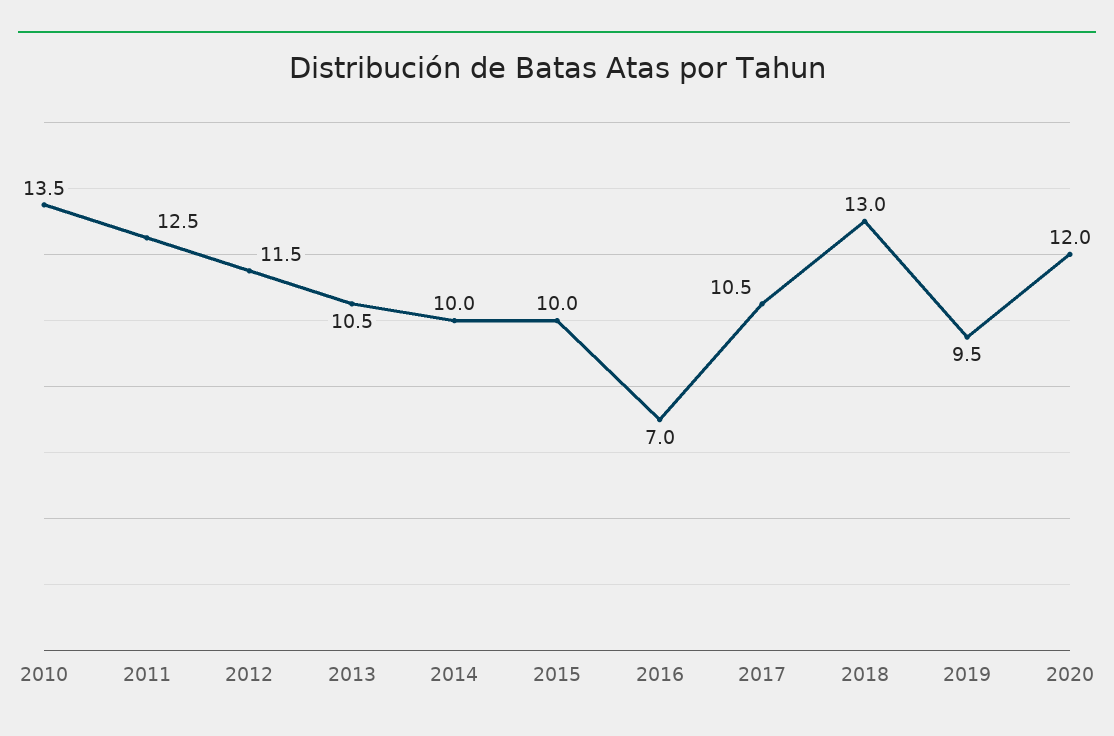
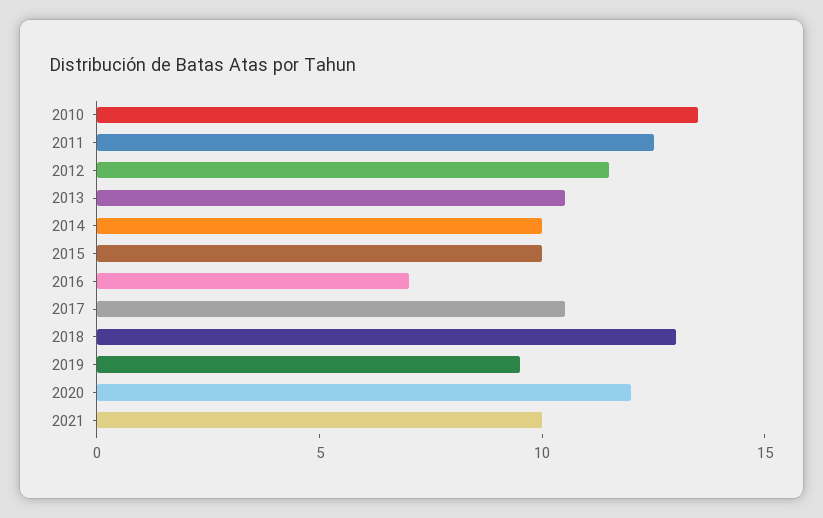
2021: none -> 10

